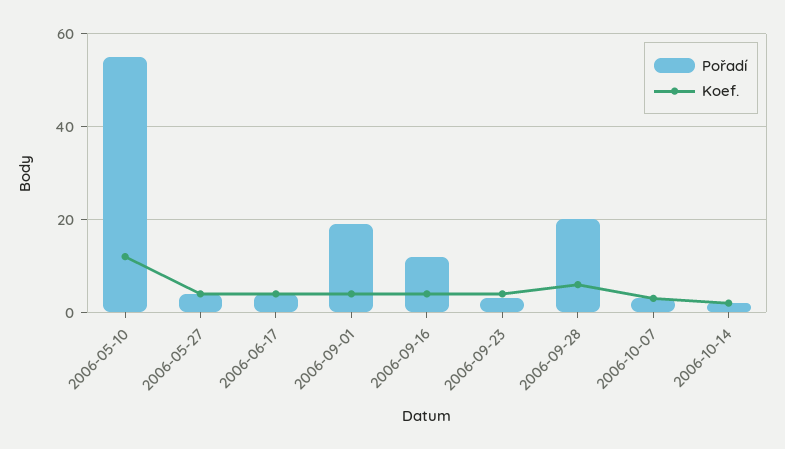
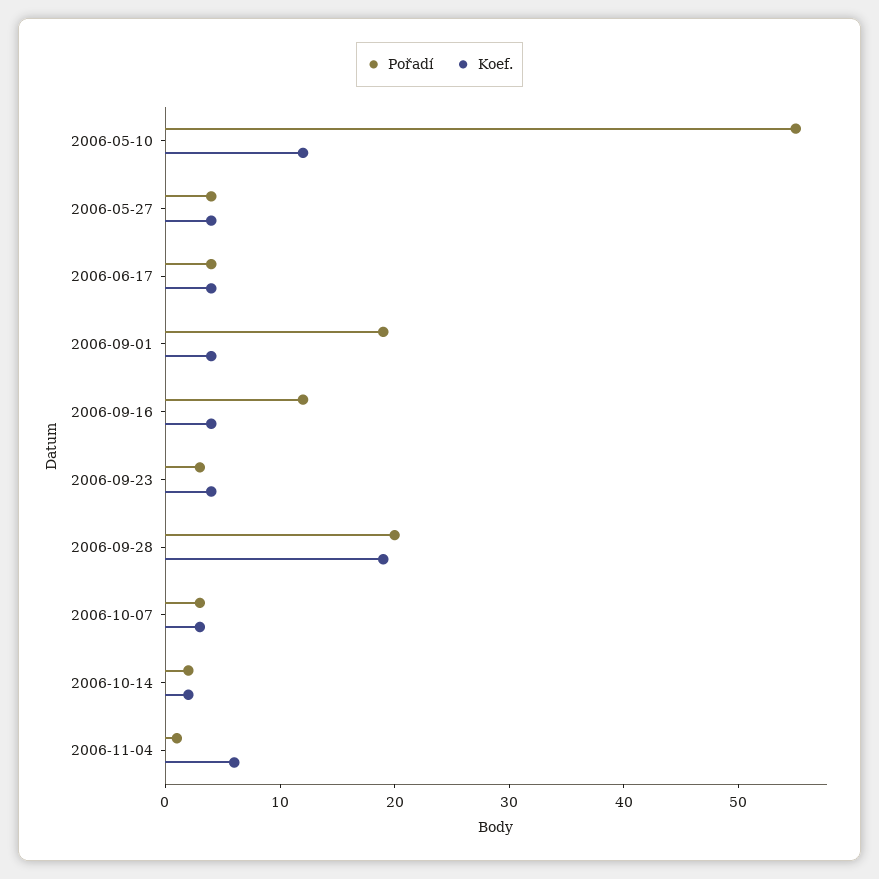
Koef., 2006-09-28: 5 -> 19
Pořadí, 2006-11-04: none -> 1
Koef., 2006-11-04: none -> 6

